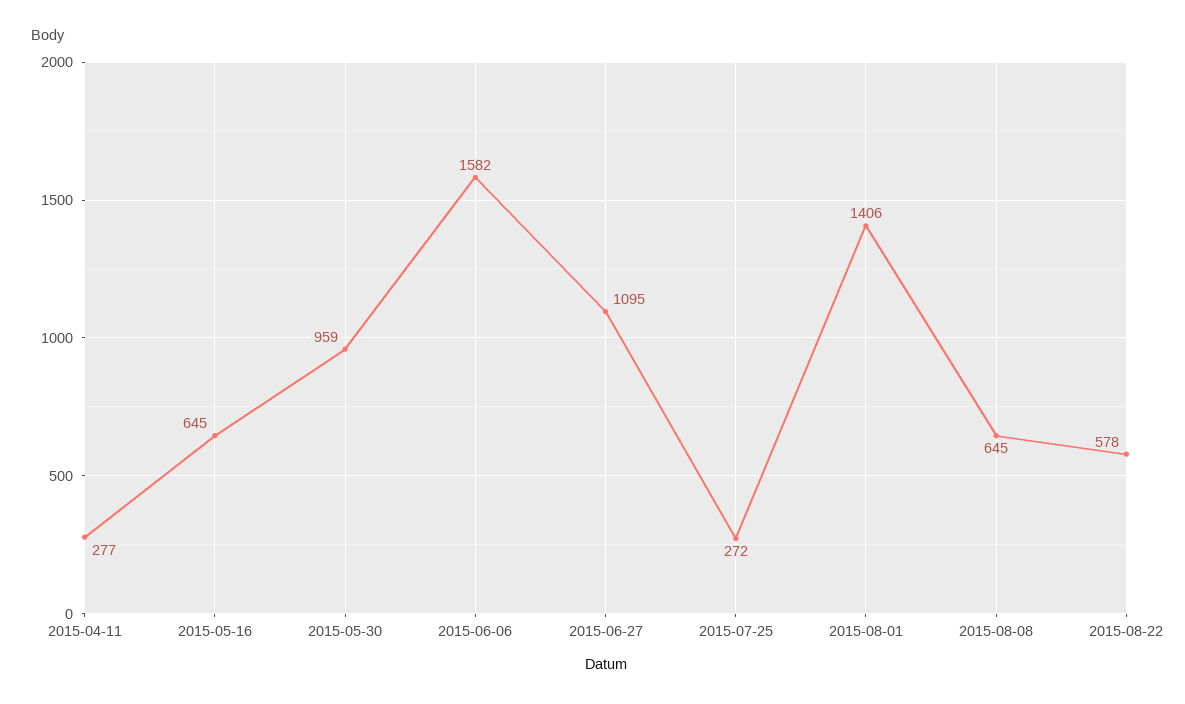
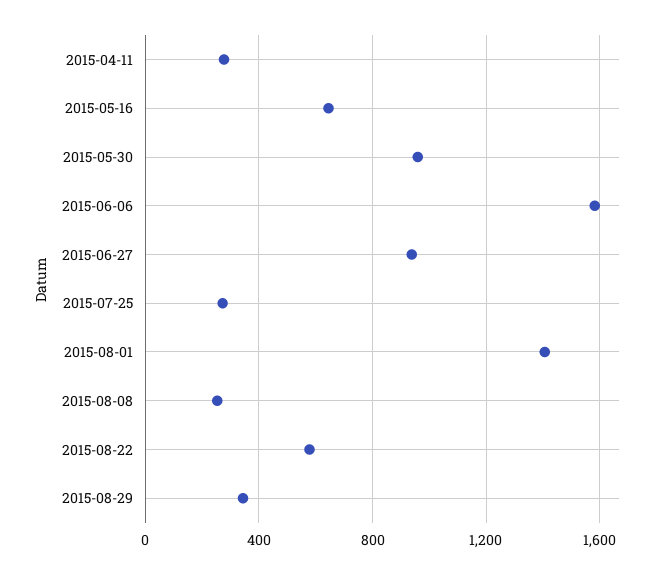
2015-06-27: 1095 -> 950
2015-08-08: 645 -> 250
2015-08-29: none -> 350

